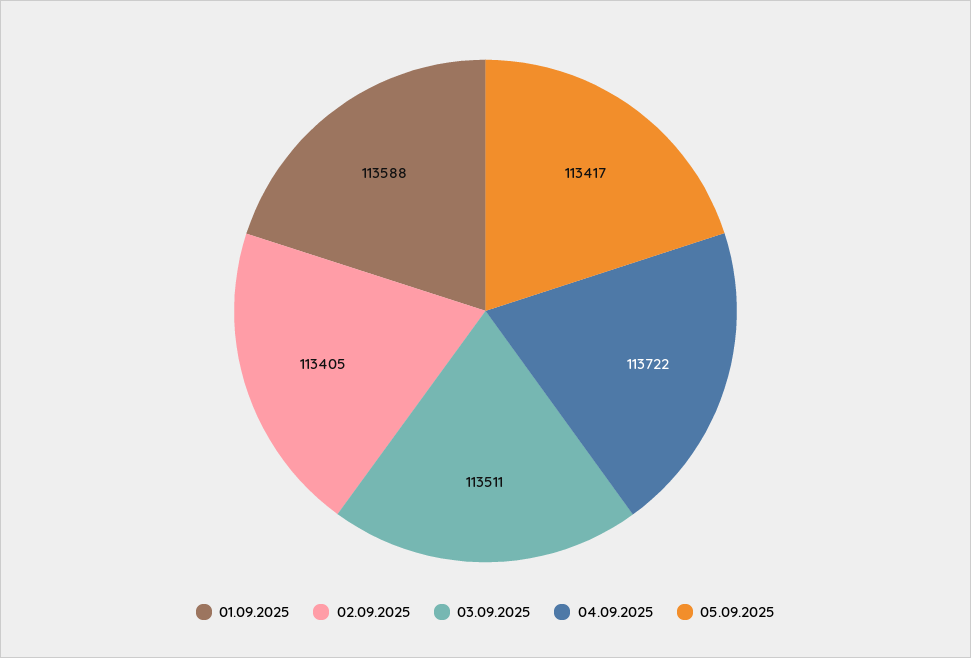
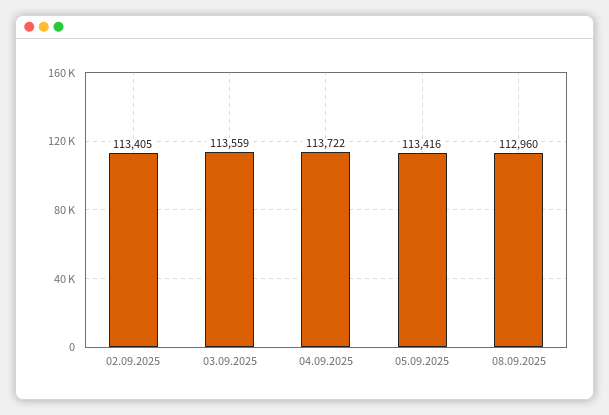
01.09.2025: 113588 -> none
03.09.2025: 113511 -> 113559
05.09.2025: 113417 -> 113416
08.09.2025: none -> 112960

